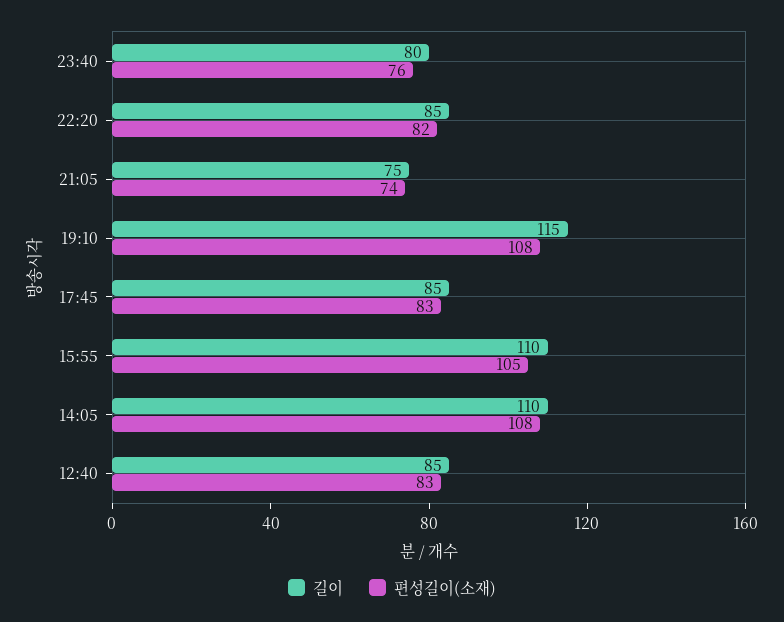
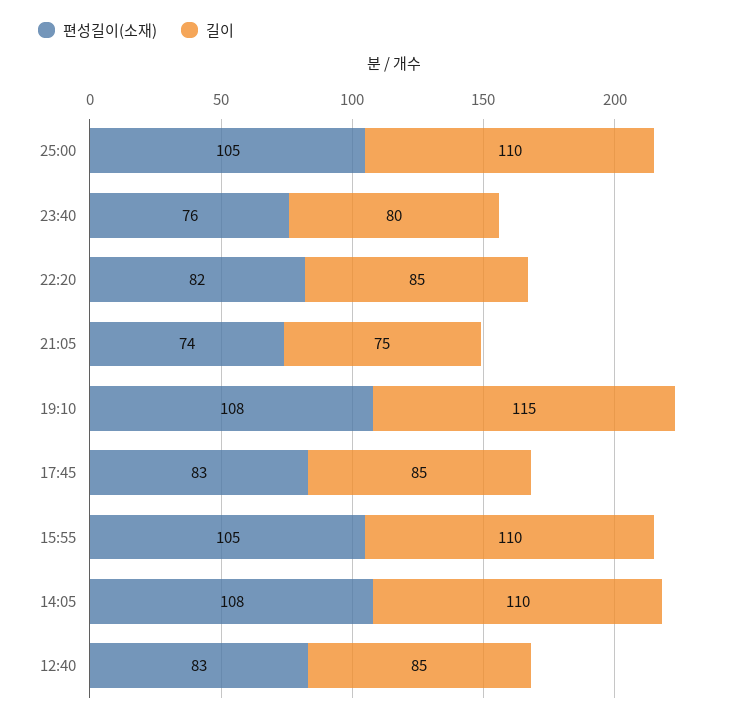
편성길이(소재), 25:00: none -> 105
길이, 25:00: none -> 110

